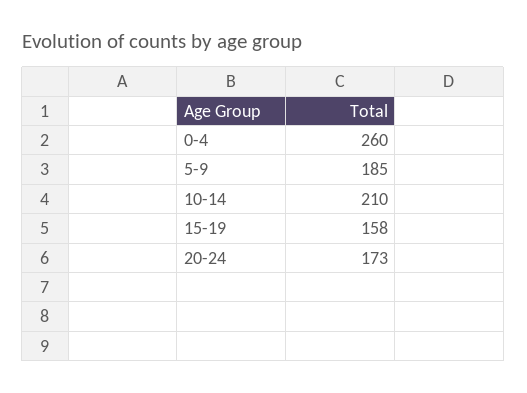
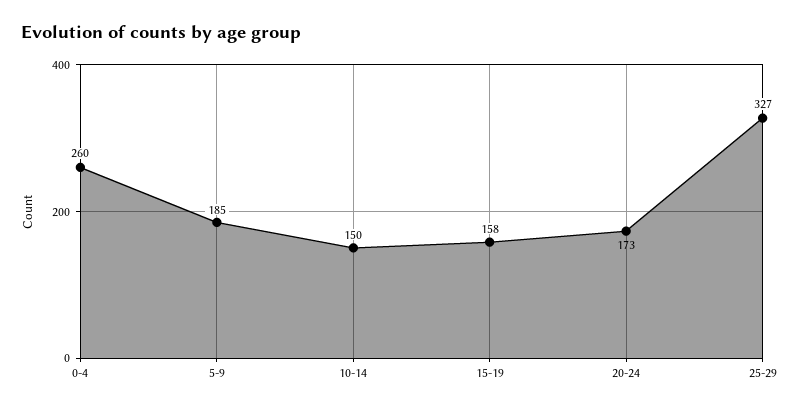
10-14: 210 -> 150
25-29: none -> 327

